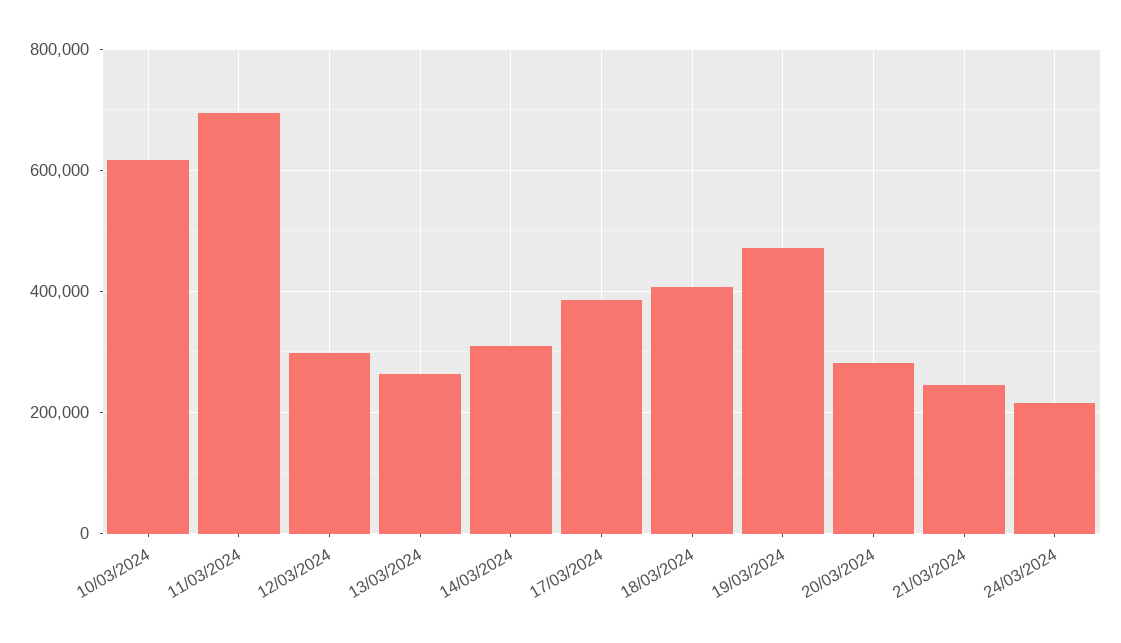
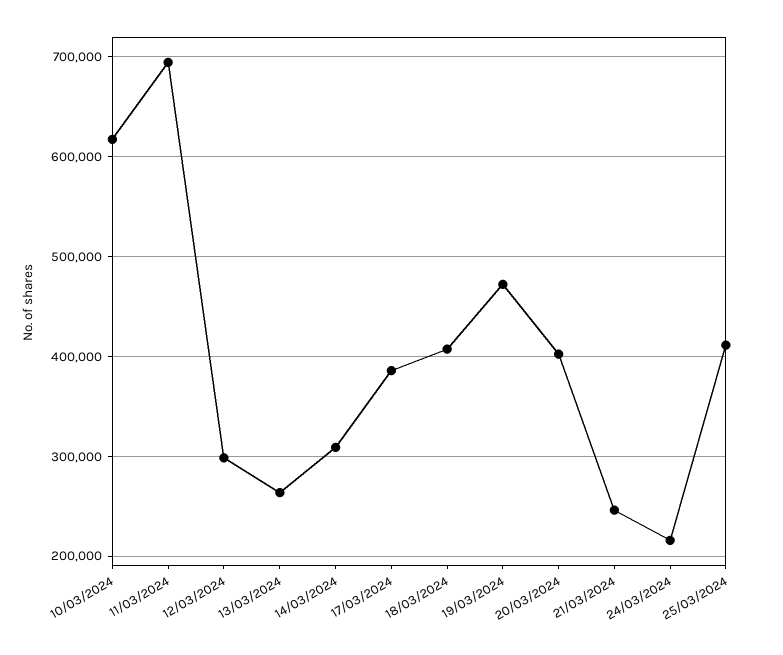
20/03/2024: 280000 -> 400000
25/03/2024: none -> 410000

